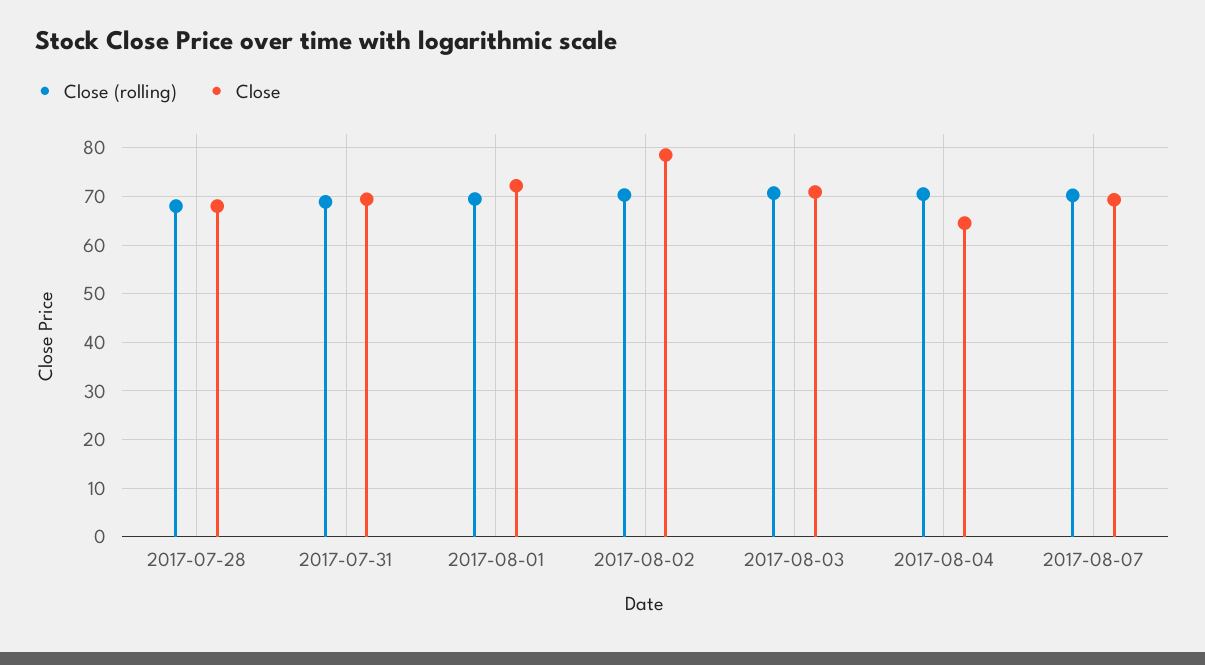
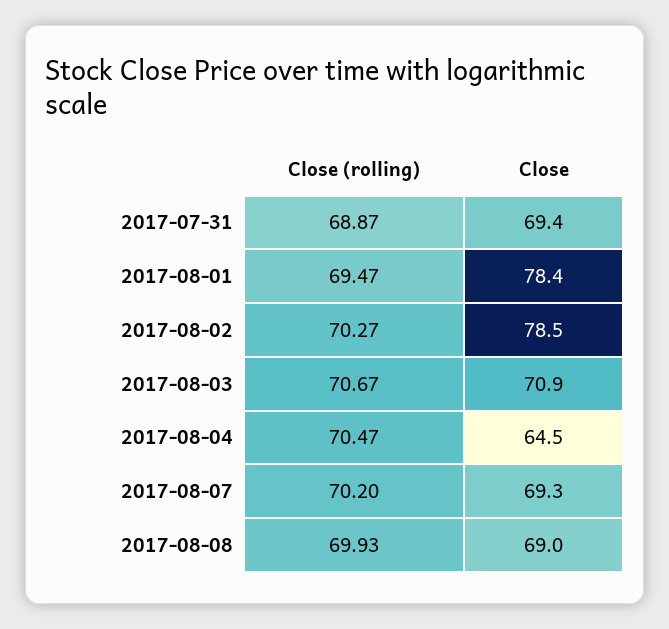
Close (rolling), 2017-07-28: 68 -> none
Close, 2017-07-28: 68 -> none
Close, 2017-08-01: 72 -> 78.4
Close (rolling), 2017-08-08: none -> 69.93
Close, 2017-08-08: none -> 69

